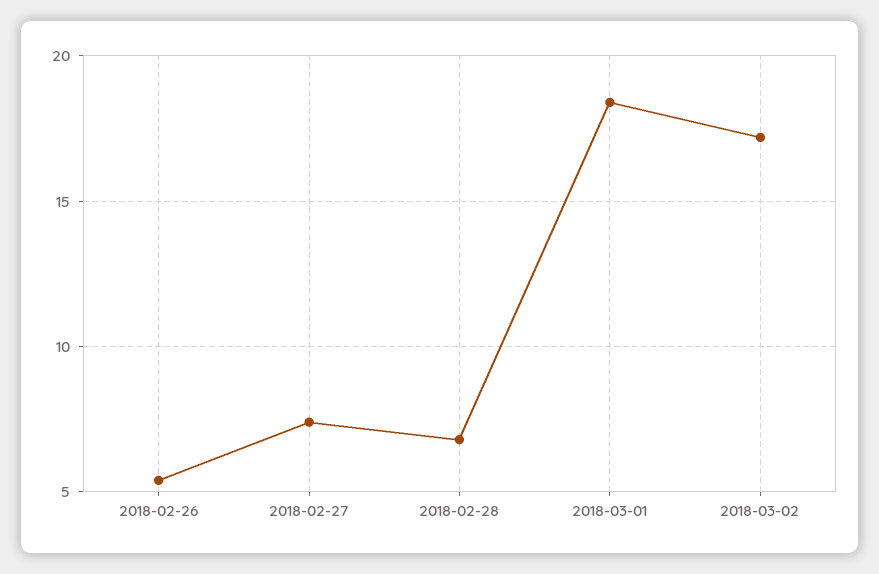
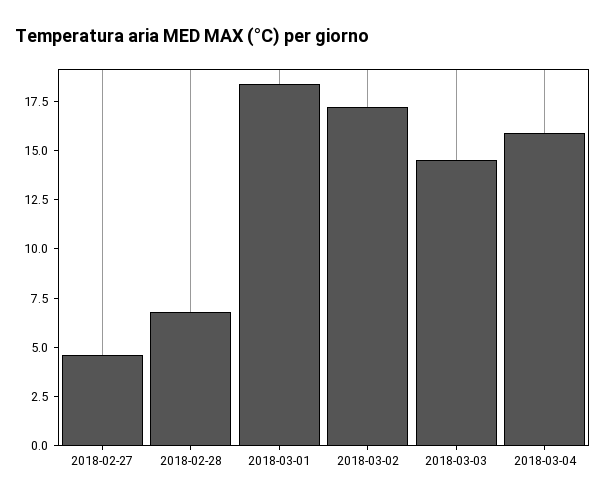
2018-02-26: 5.5 -> none
2018-02-27: 7.5 -> 4.5
2018-03-03: none -> 14.5
2018-03-04: none -> 16

